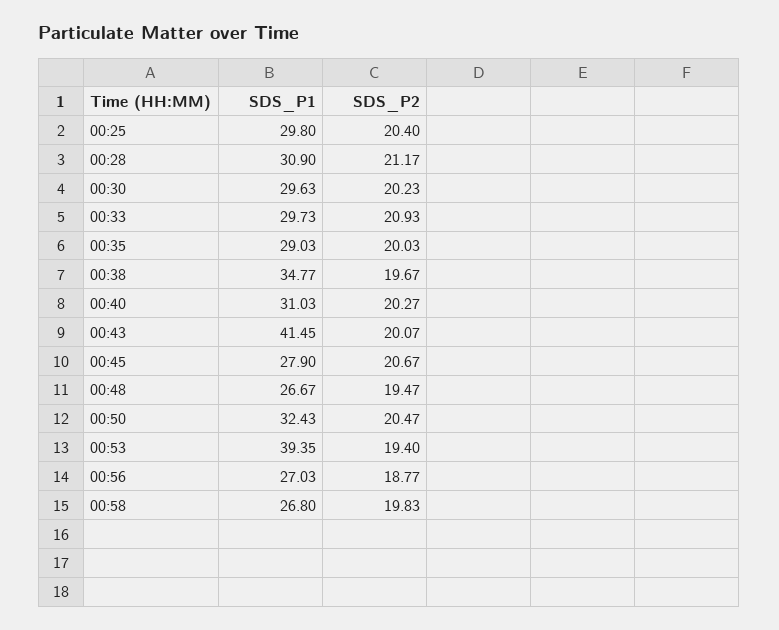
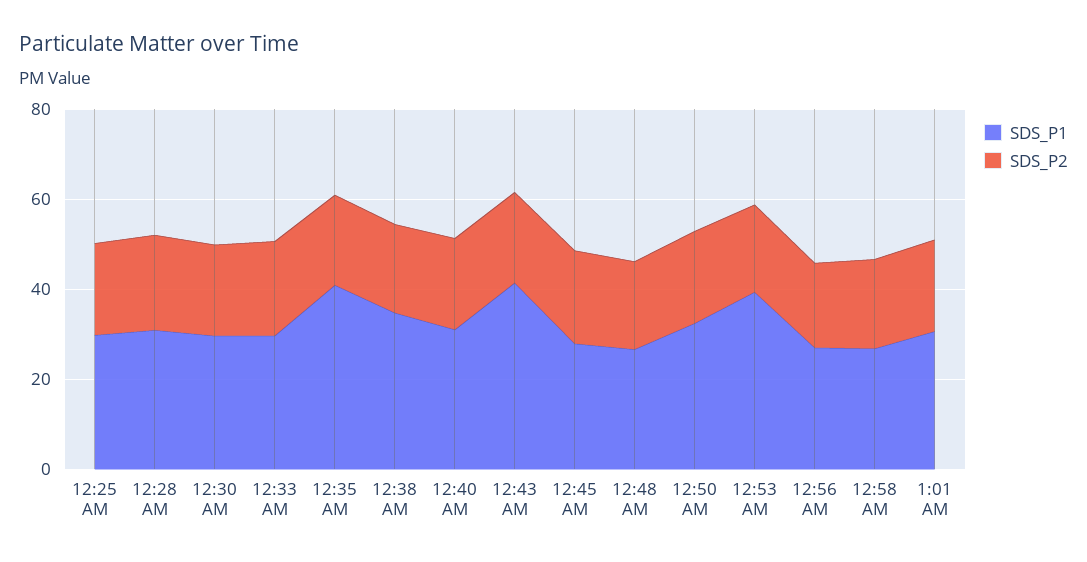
SDS_P1, 00:35: 29.03 -> 40
SDS_P1, 1:01 AM: none -> 30
SDS_P2, 1:01 AM: none -> 20

